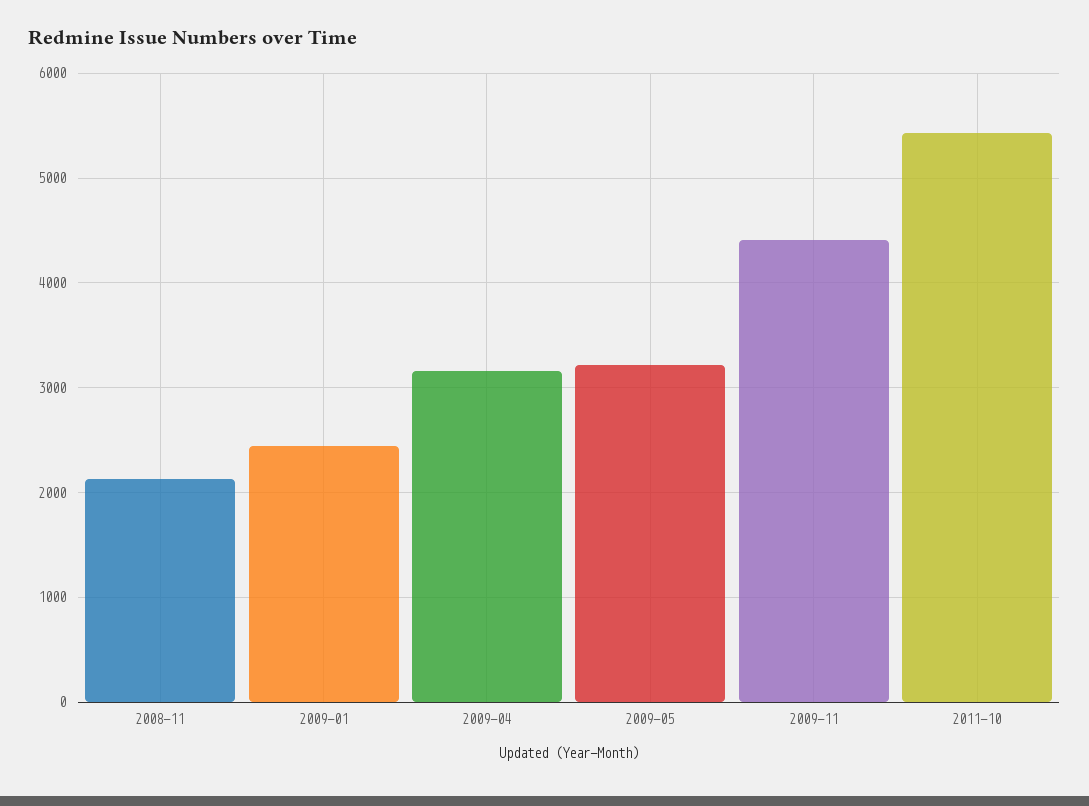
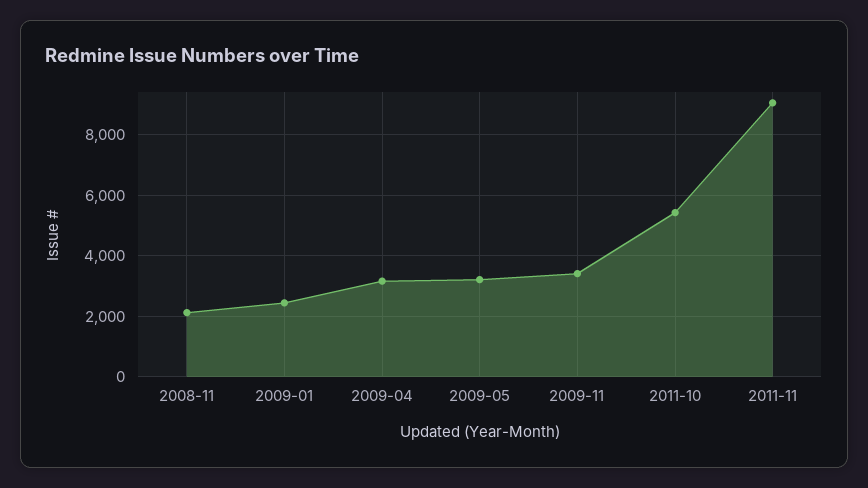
2009-11: 4400 -> 3400
2011-11: none -> 9000

